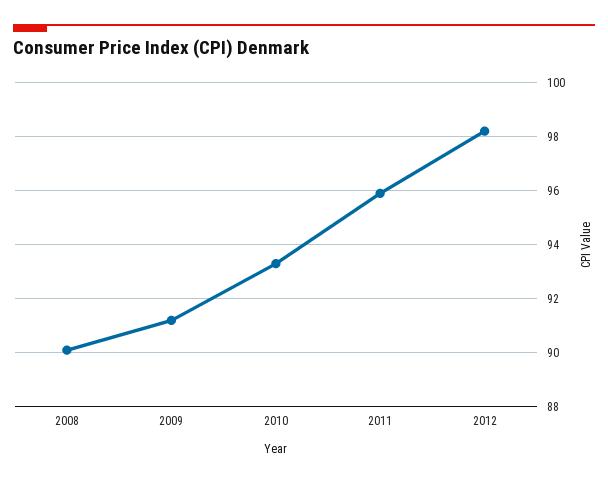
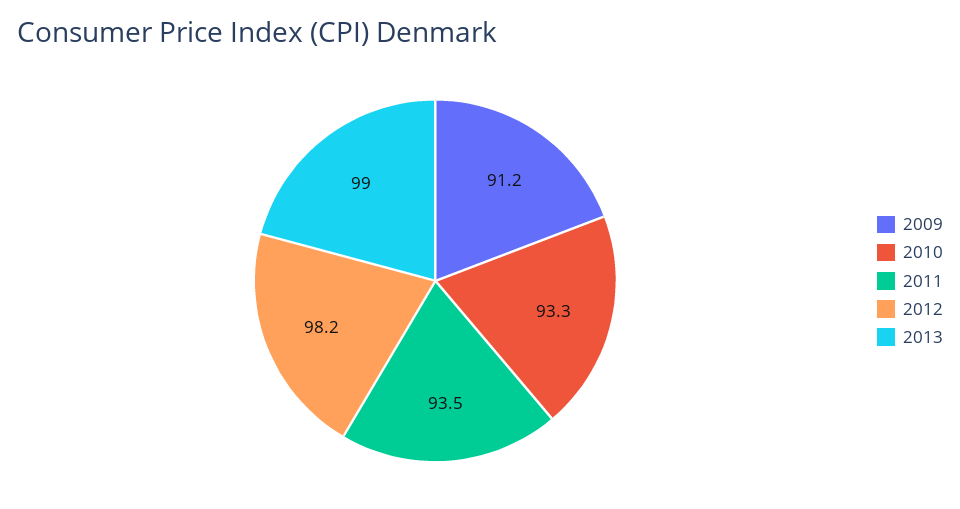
2008: 90 -> none
2011: 96 -> 93.5
2013: none -> 99

